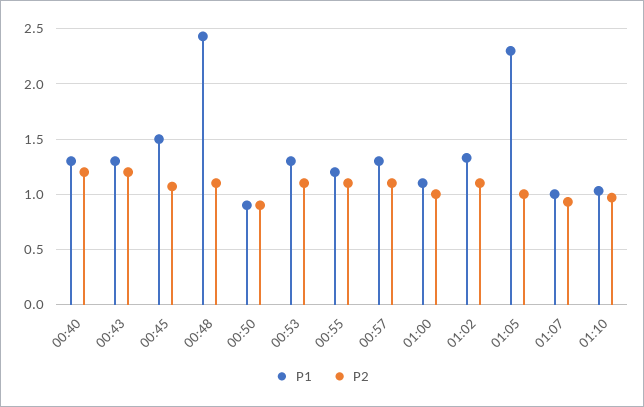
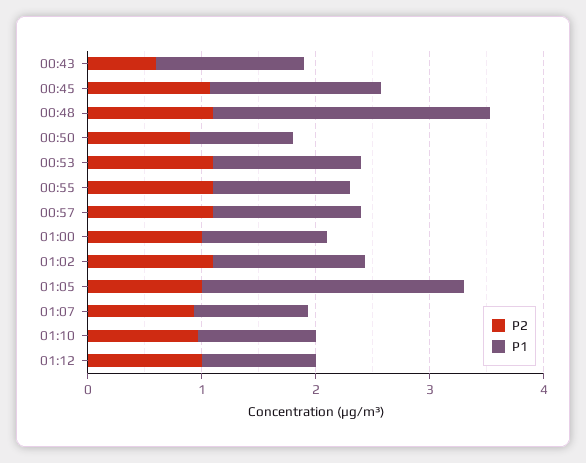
P1, 00:40: 1.3 -> none
P2, 00:40: 1.2 -> none
P2, 00:43: 1.2 -> 0.6
P2, 01:12: none -> 1
P1, 01:12: none -> 1

